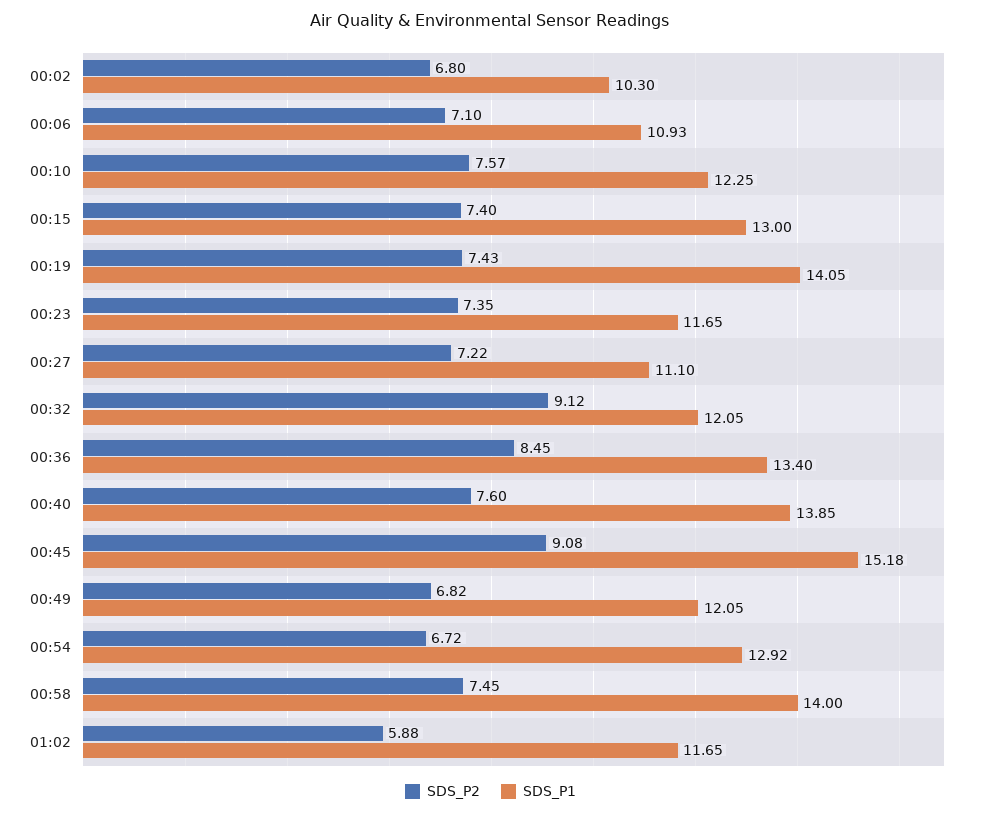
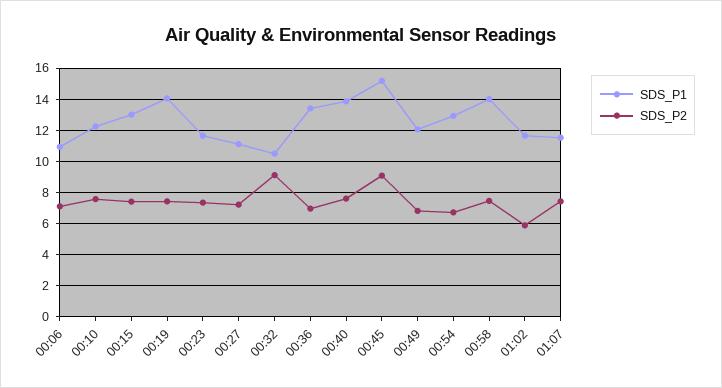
SDS_P2, 00:02: 6.8 -> none
SDS_P1, 00:02: 10.3 -> none
SDS_P1, 00:32: 12.05 -> 10.5
SDS_P2, 00:36: 8.45 -> 7
SDS_P1, 01:07: none -> 11.5
SDS_P2, 01:07: none -> 7.5

